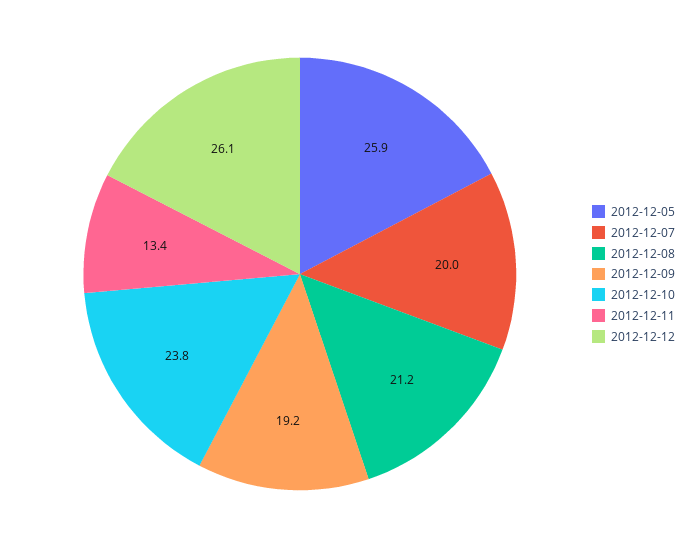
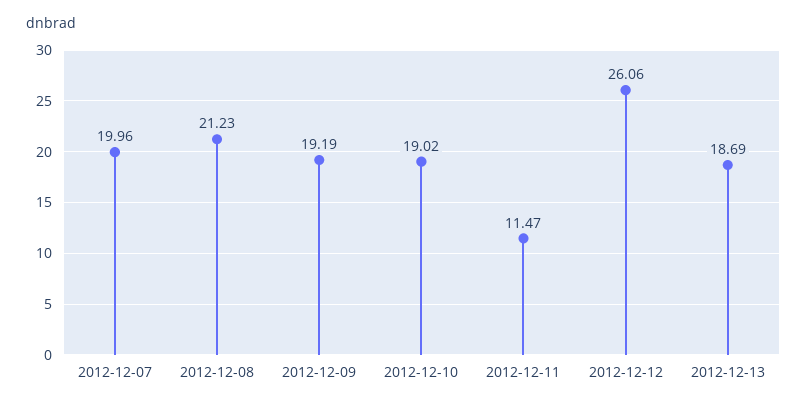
2012-12-05: 25.9 -> none
2012-12-10: 23.8 -> 19.02
2012-12-11: 13.4 -> 11.47
2012-12-13: none -> 18.69

